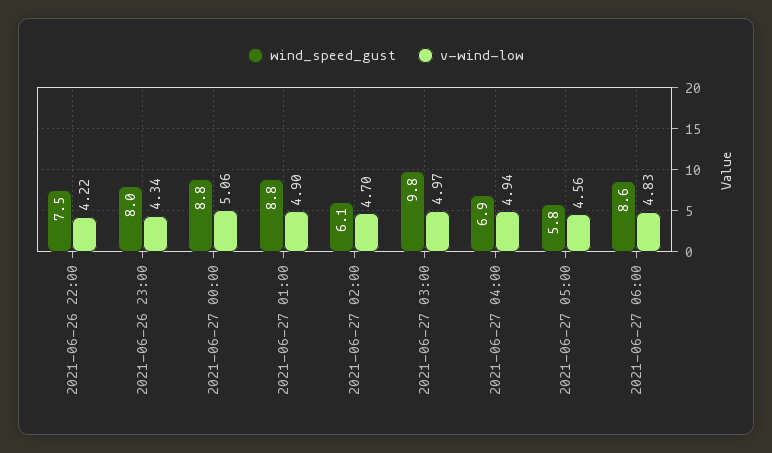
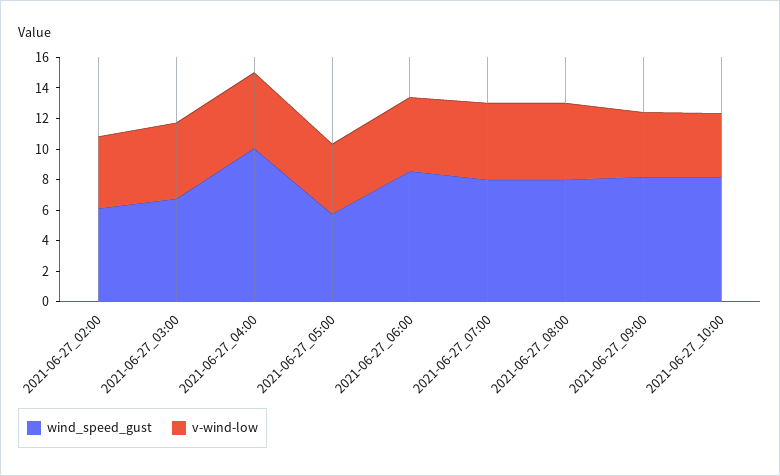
wind_speed_gust, 2021-06-26 22:00: 7.5 -> none
v-wind-low, 2021-06-26 22:00: 4.22 -> none
wind_speed_gust, 2021-06-26 23:00: 8 -> none
v-wind-low, 2021-06-26 23:00: 4.34 -> none
wind_speed_gust, 2021-06-27 00:00: 8.8 -> none
v-wind-low, 2021-06-27 00:00: 5.06 -> none
wind_speed_gust, 2021-06-27 01:00: 8.8 -> none
v-wind-low, 2021-06-27 01:00: 4.9 -> none
wind_speed_gust, 2021-06-27 03:00: 9.8 -> 7
wind_speed_gust, 2021-06-27 04:00: 6.9 -> 10
wind_speed_gust, 2021-06-27_07:00: none -> 8
v-wind-low, 2021-06-27_07:00: none -> 5
wind_speed_gust, 2021-06-27_08:00: none -> 8
v-wind-low, 2021-06-27_08:00: none -> 5
wind_speed_gust, 2021-06-27_09:00: none -> 8
v-wind-low, 2021-06-27_09:00: none -> 4
wind_speed_gust, 2021-06-27_10:00: none -> 8
v-wind-low, 2021-06-27_10:00: none -> 4

